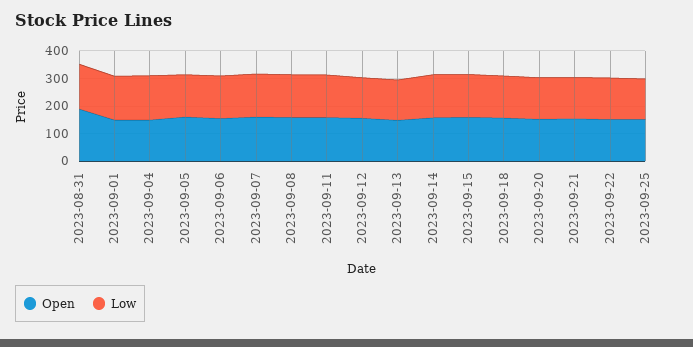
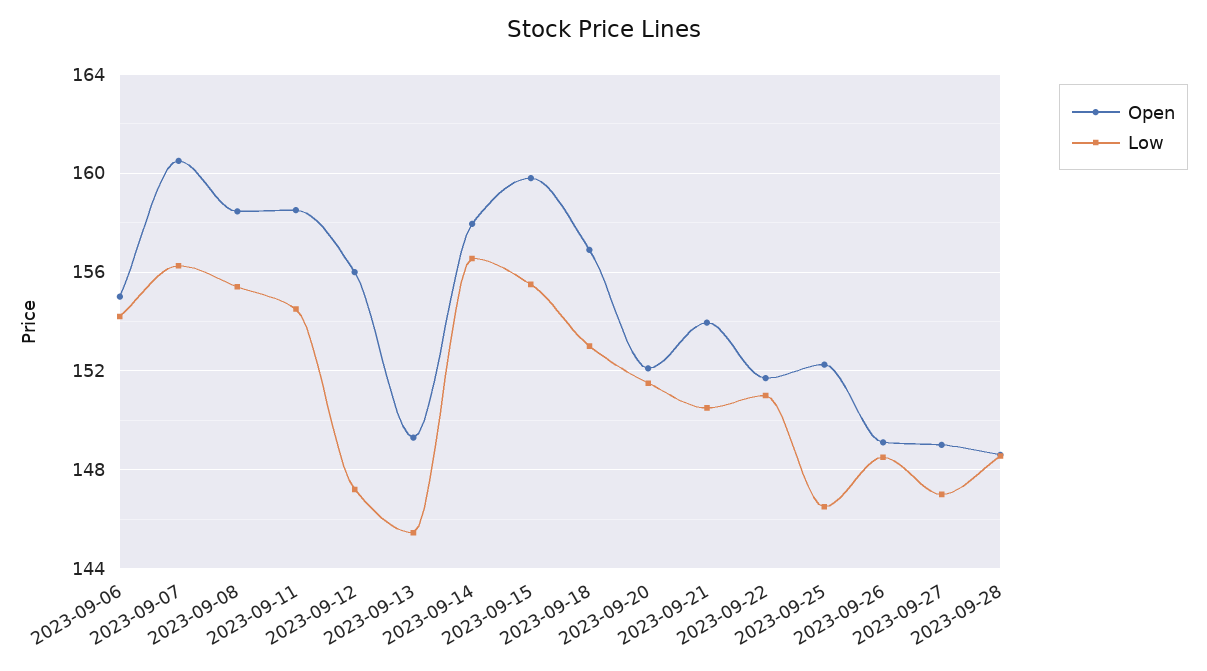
Open, 2023-08-31: 200 -> none
Low, 2023-08-31: 150 -> none
Open, 2023-09-01: 150 -> none
Low, 2023-09-01: 150 -> none
Open, 2023-09-04: 150 -> none
Low, 2023-09-04: 150 -> none
Open, 2023-09-05: 150 -> none
Low, 2023-09-05: 150 -> none
Open, 2023-09-26: none -> 149
Low, 2023-09-26: none -> 148.5
Open, 2023-09-27: none -> 149
Low, 2023-09-27: none -> 147
Open, 2023-09-28: none -> 148.5
Low, 2023-09-28: none -> 148.5

